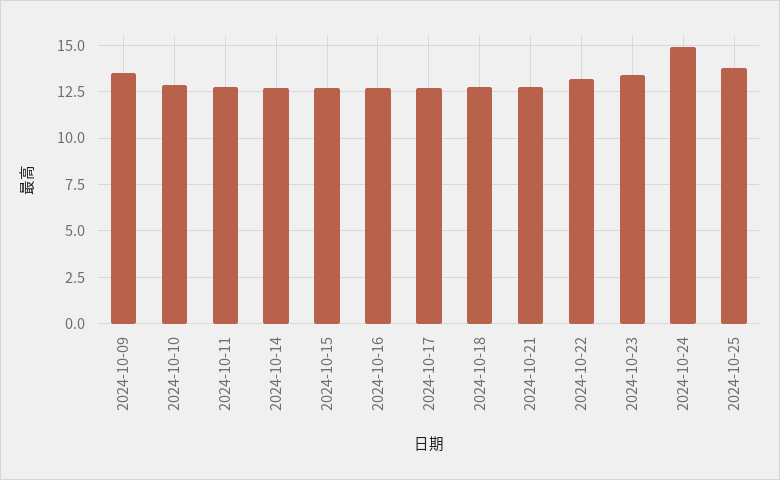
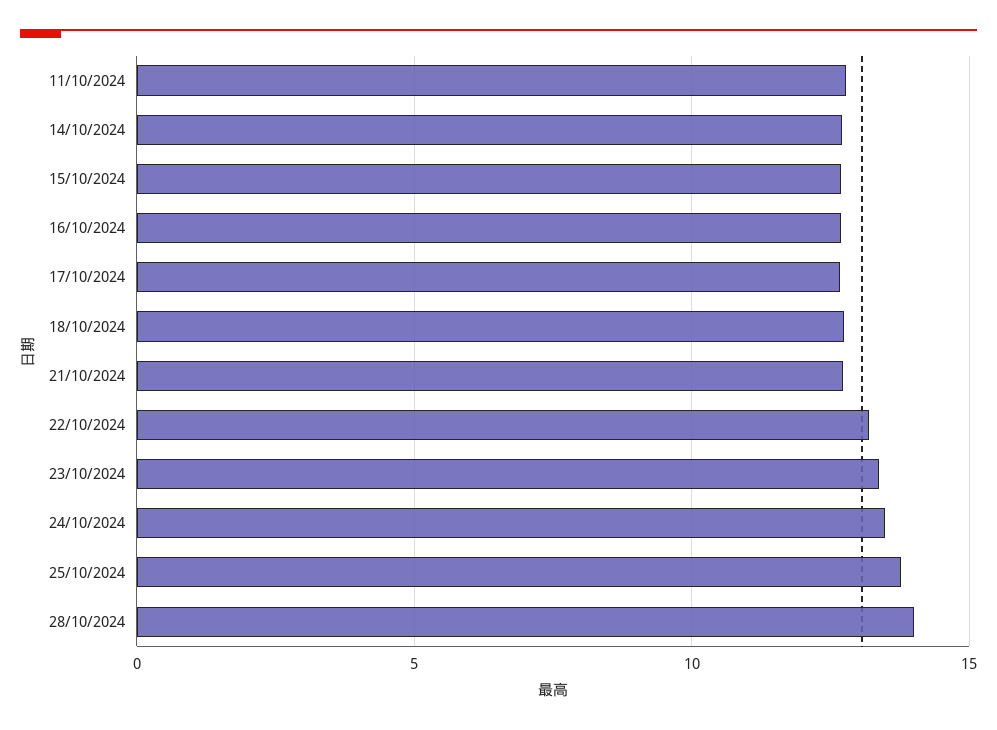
2024-10-09: 13.5 -> none
2024-10-10: 13 -> none
2024-10-24: 15 -> 13.5
28/10/2024: none -> 14

